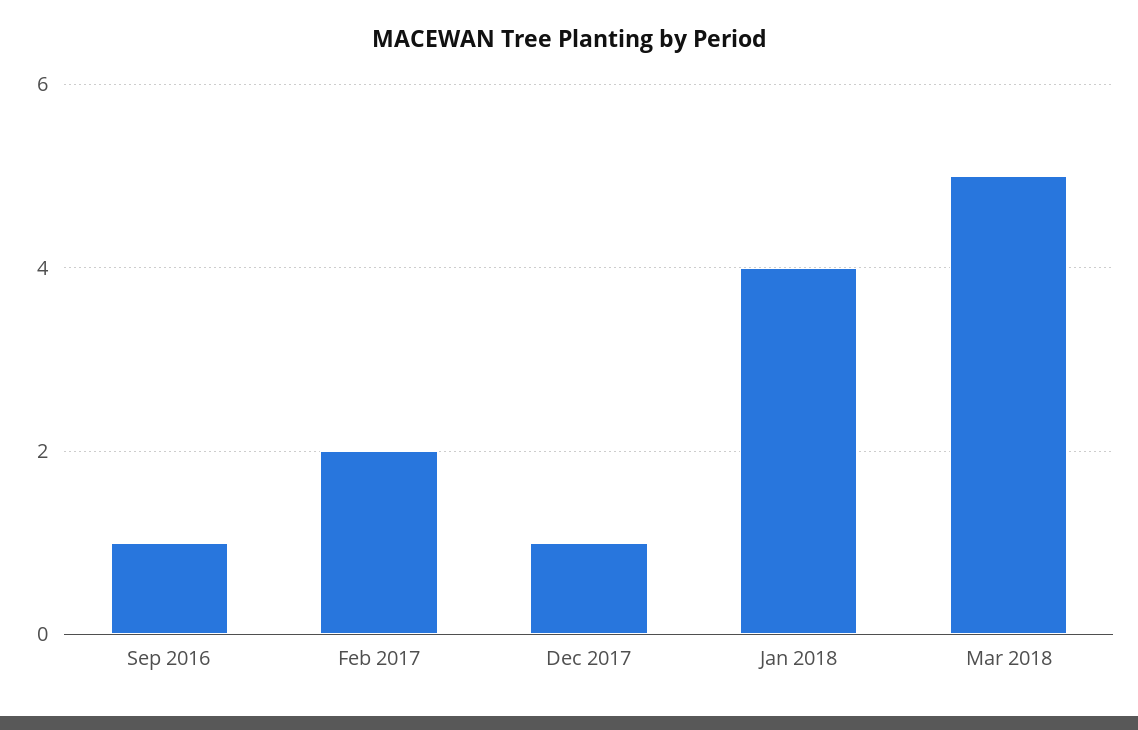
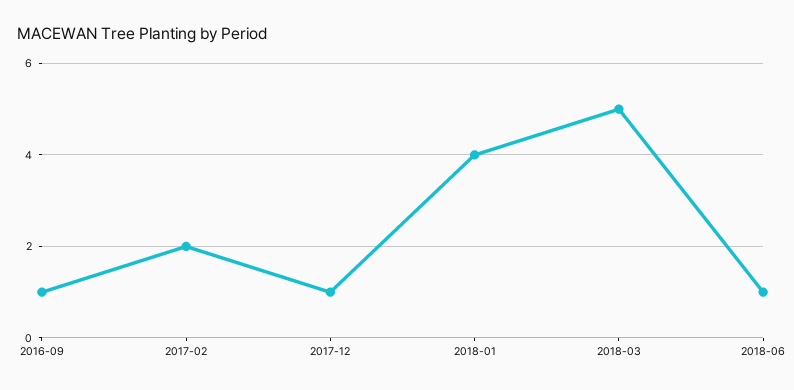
2018-06: none -> 1

